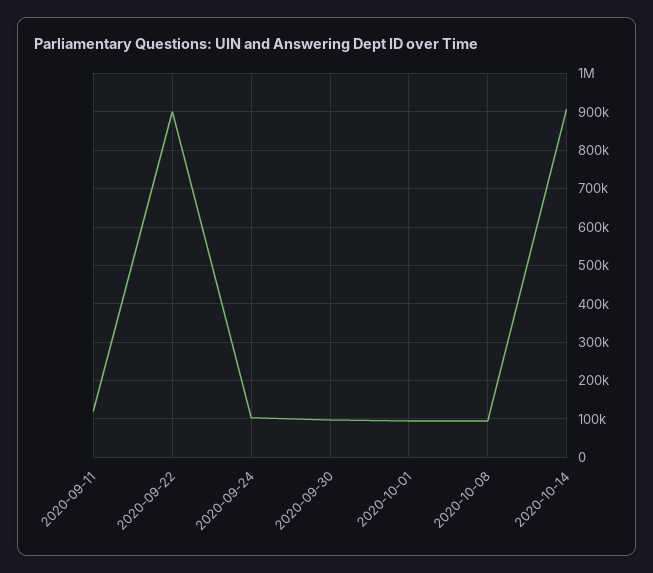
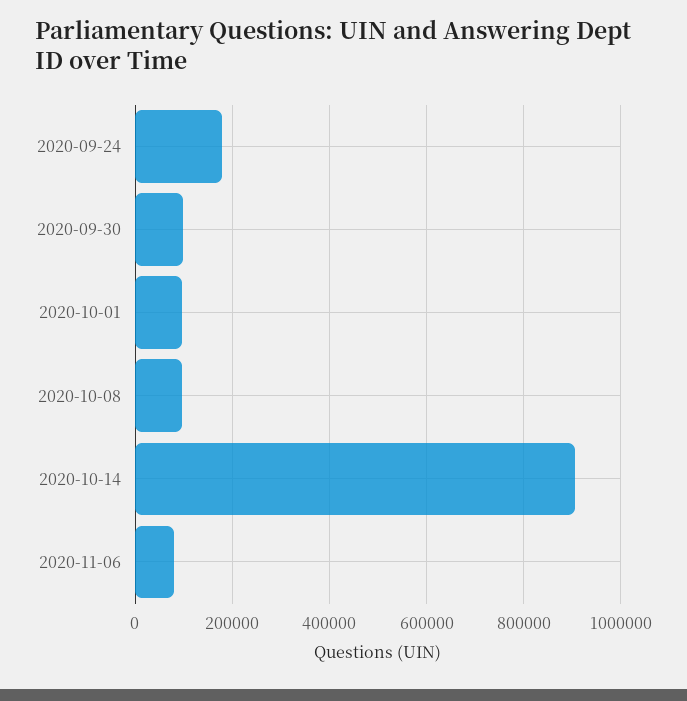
2020-09-11: 120000 -> none
2020-09-22: 900000 -> none
2020-09-24: 100000 -> 180000
2020-11-06: none -> 80000

